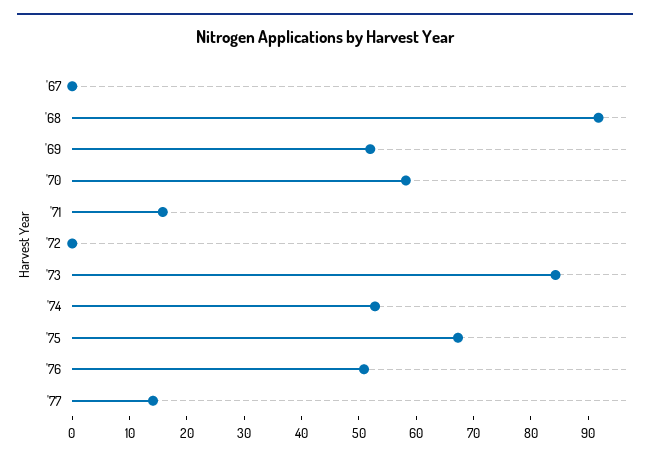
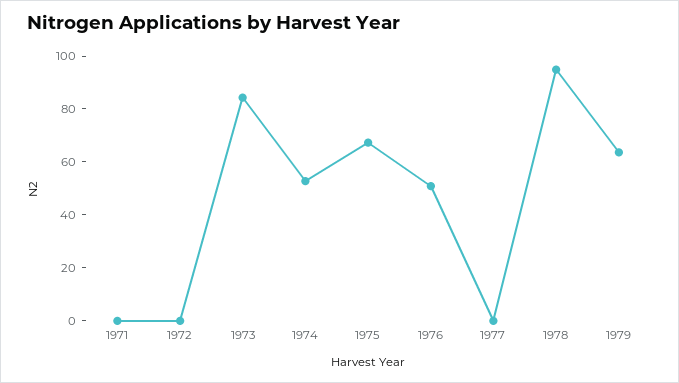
'67: 0 -> none
'68: 92 -> none
'69: 52 -> none
'70: 58 -> none
'71: 16 -> 0
'77: 14 -> 0
1978: none -> 95
1979: none -> 65

